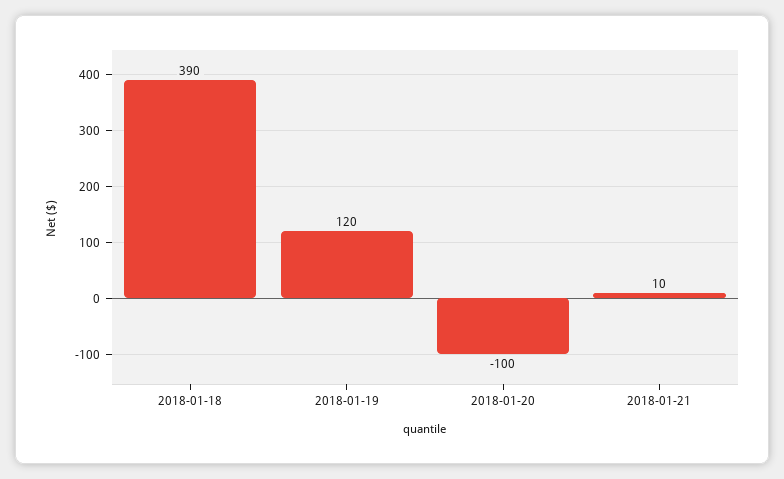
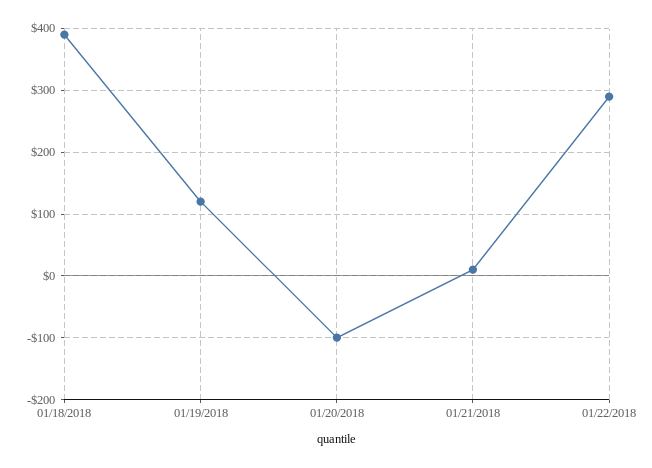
01/22/2018: none -> 290

